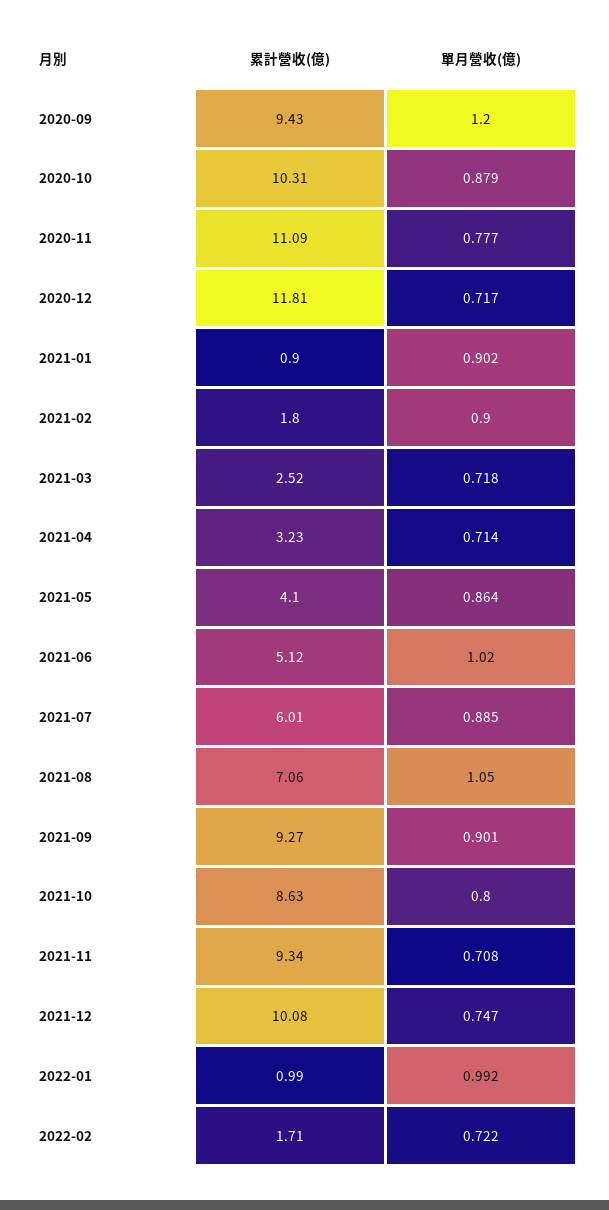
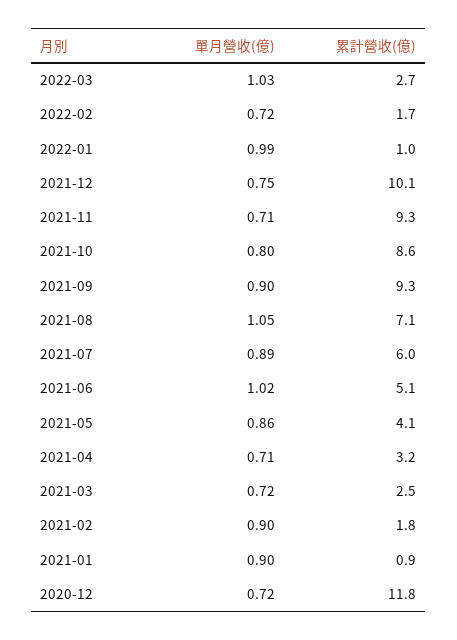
累計營收(億), 2020-09: 9.43 -> none
單月營收(億), 2020-09: 1.2 -> none
累計營收(億), 2020-10: 10.31 -> none
單月營收(億), 2020-10: 0.879 -> none
累計營收(億), 2020-11: 11.09 -> none
單月營收(億), 2020-11: 0.777 -> none
單月營收(億), 2022-03: none -> 1.03
累計營收(億), 2022-03: none -> 2.7

